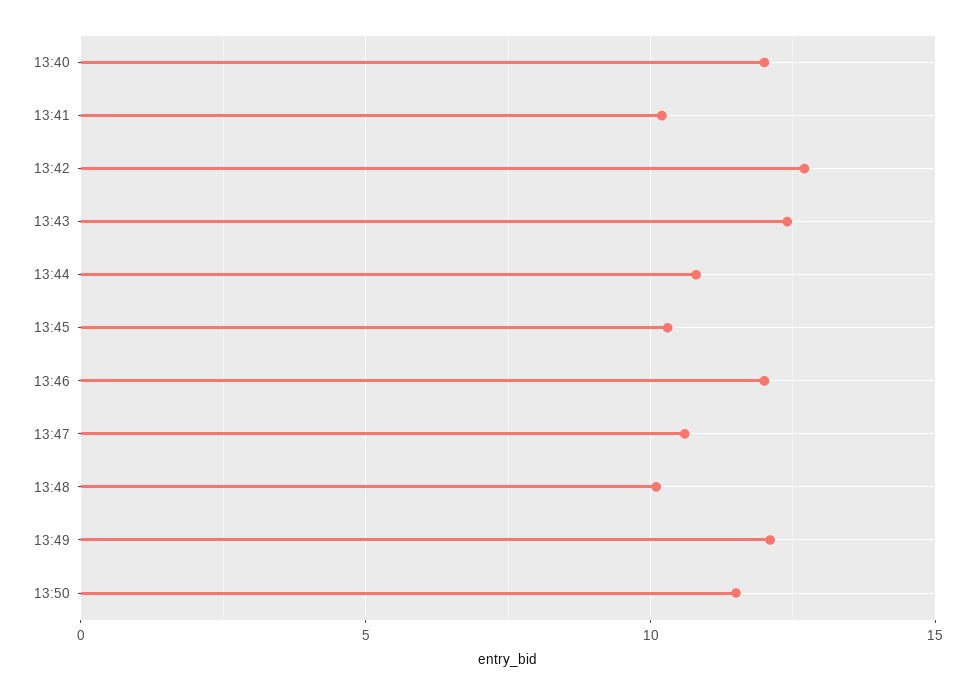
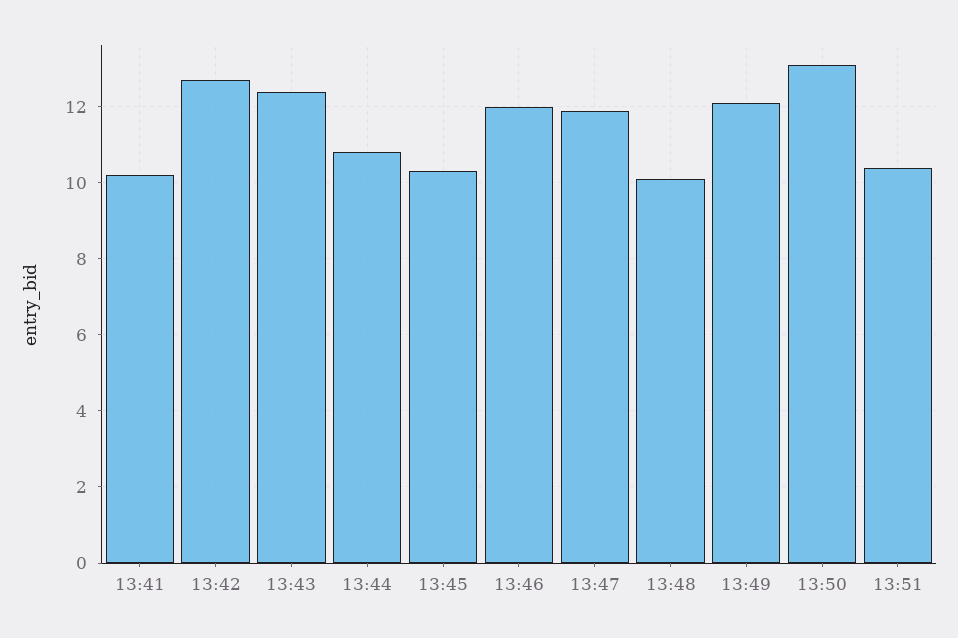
13:40: 12 -> none
13:47: 10.5 -> 12
13:50: 11.5 -> 13
13:51: none -> 10.5

